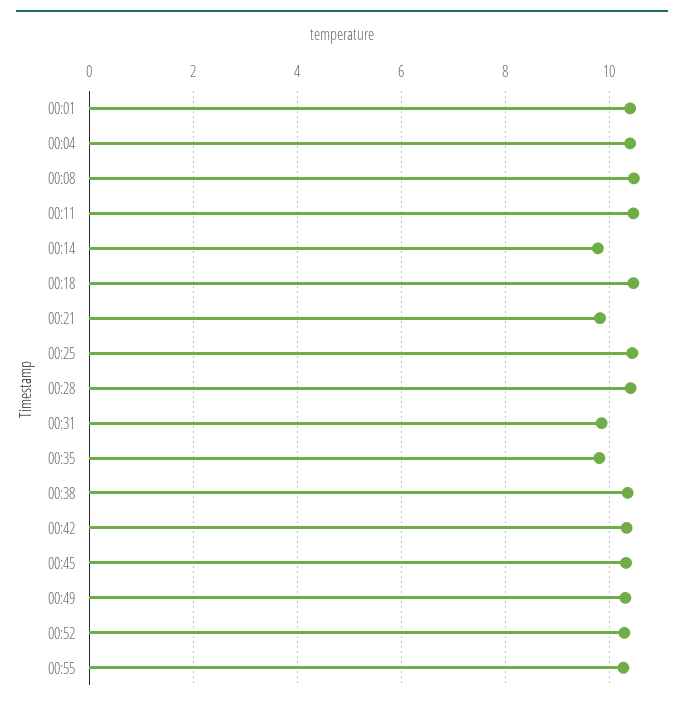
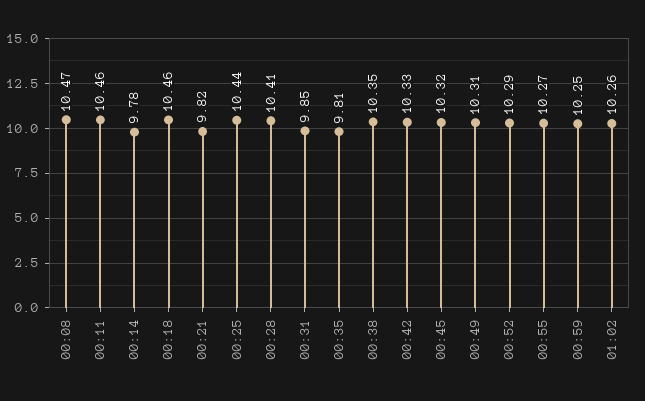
00:01: 10.4 -> none
00:04: 10.4 -> none
00:59: none -> 10.25
01:02: none -> 10.26

